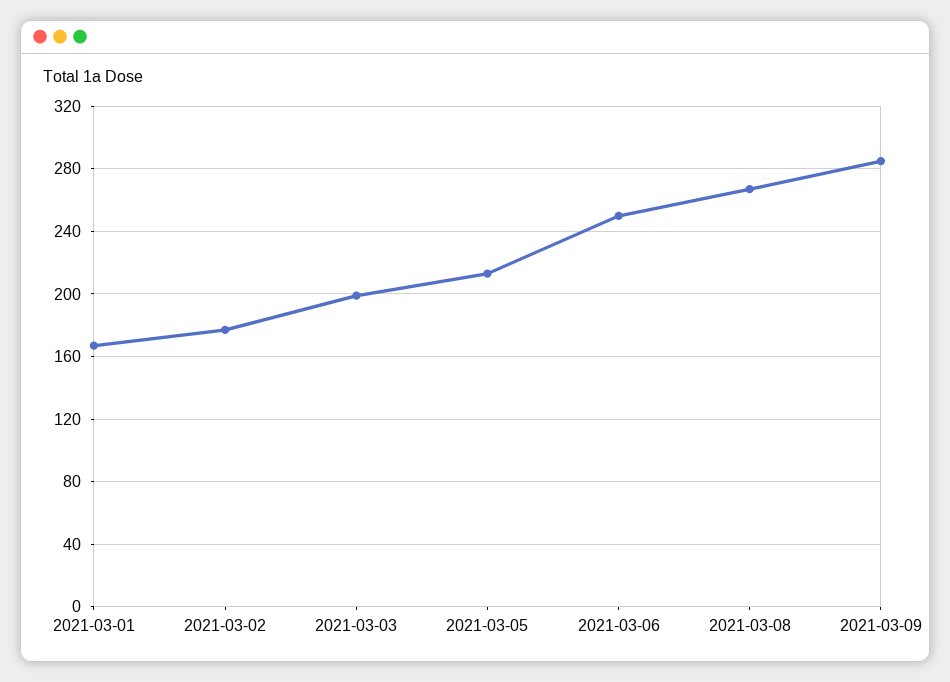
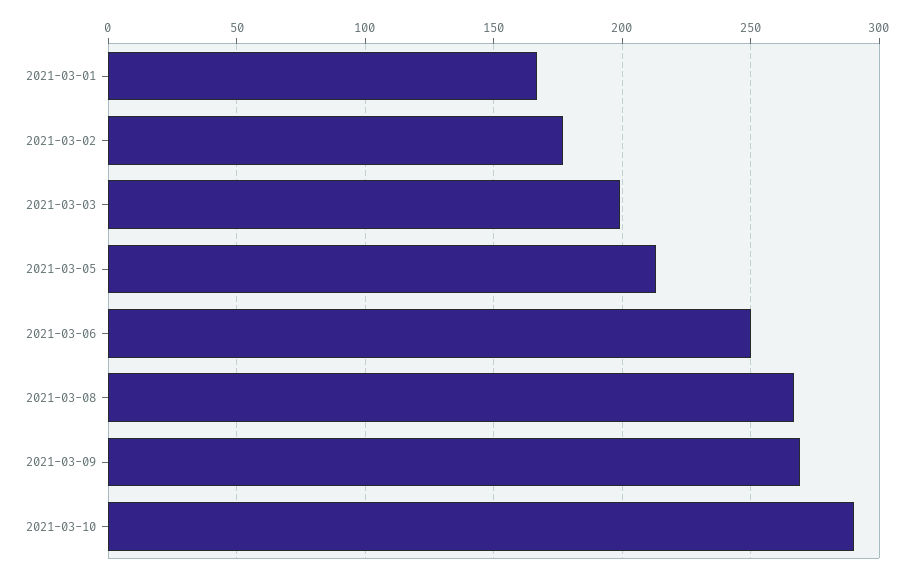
2021-03-09: 285 -> 270
2021-03-10: none -> 290

